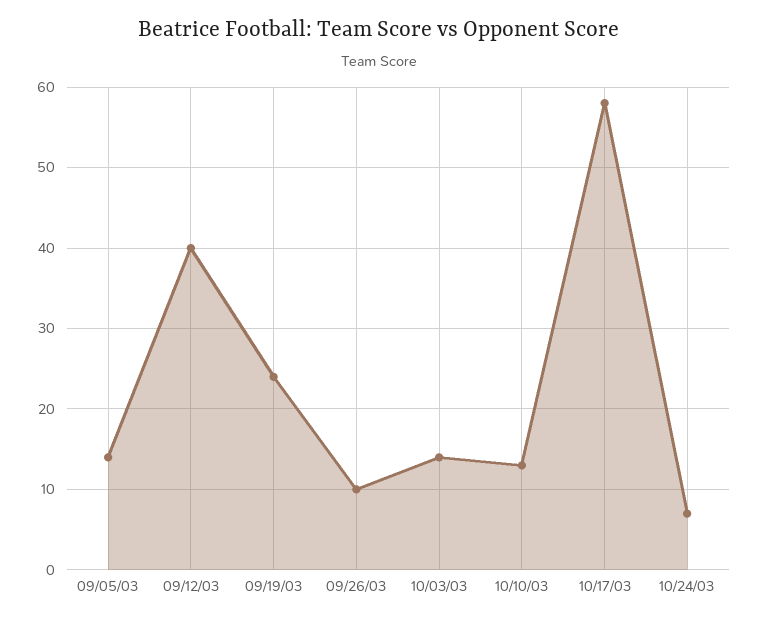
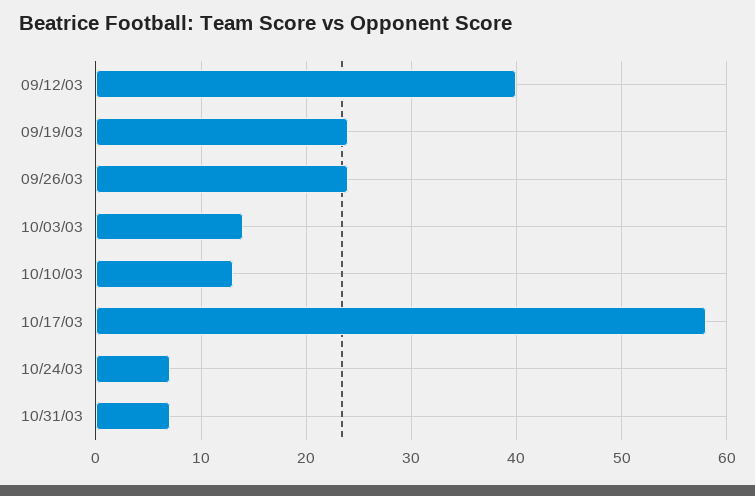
09/05/03: 14 -> none
09/26/03: 10 -> 24
10/31/03: none -> 7

